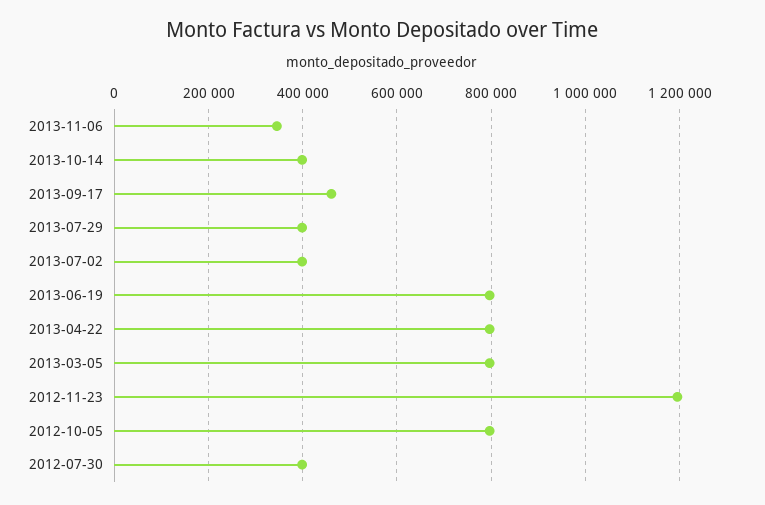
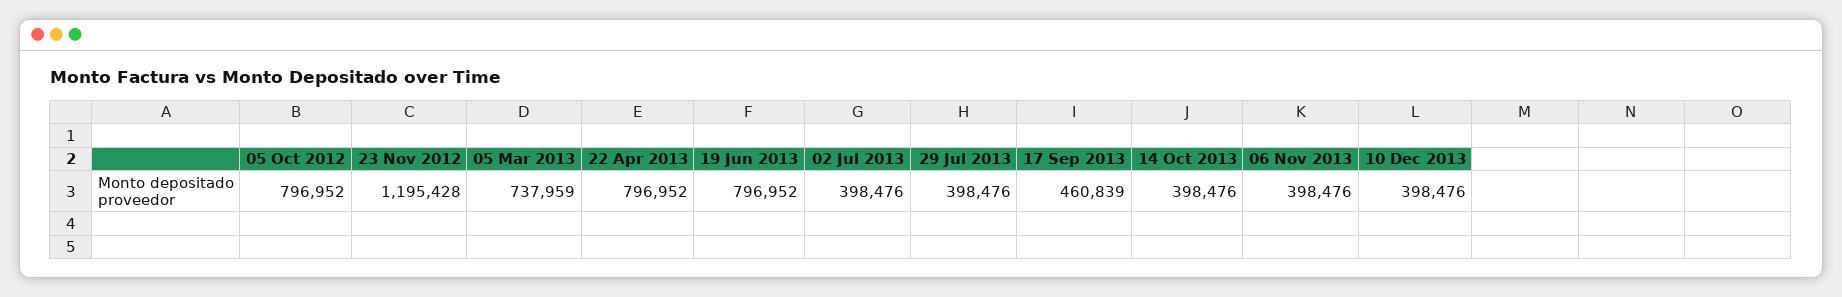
2013-11-06: 340000 -> 398476
2013-03-05: 800000 -> 737959
2012-07-30: 400000 -> none
10 Dec 2013: none -> 398476

